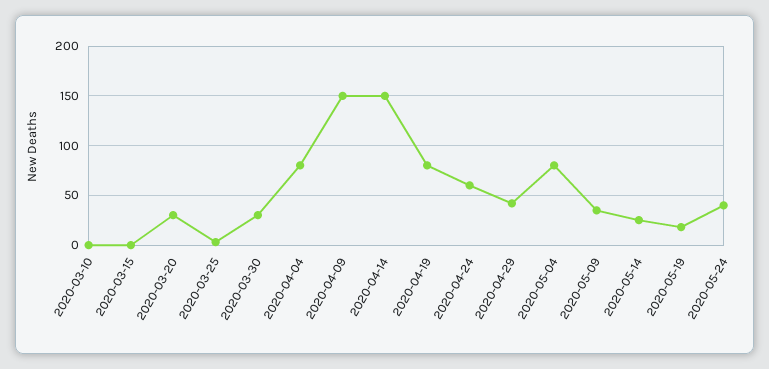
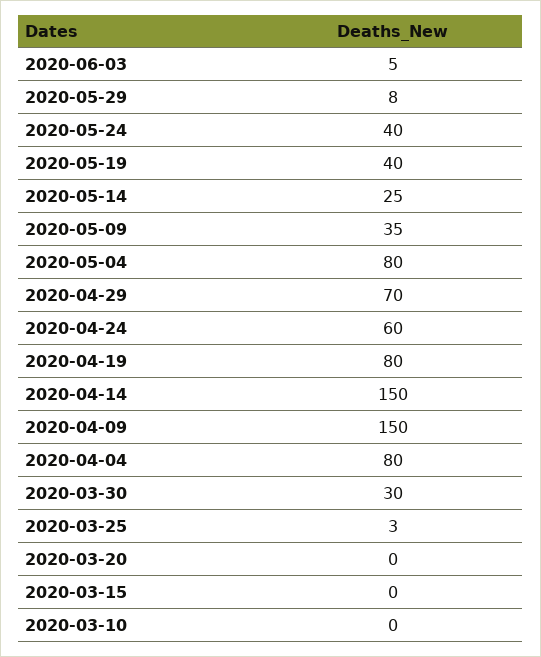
2020-03-20: 30 -> 0
2020-04-29: 40 -> 70
2020-05-19: 20 -> 40
2020-06-03: none -> 5
2020-05-29: none -> 8

